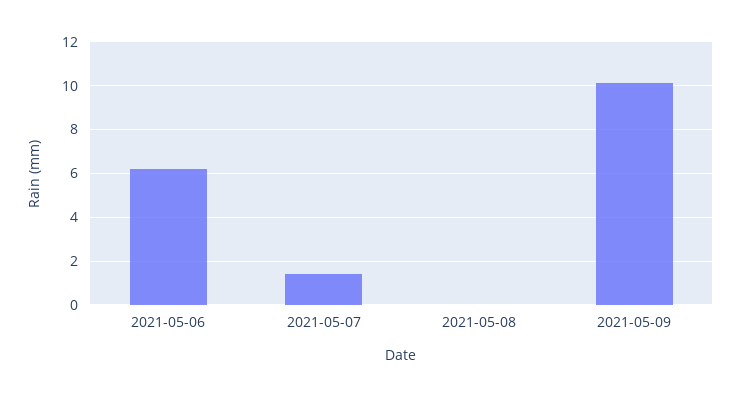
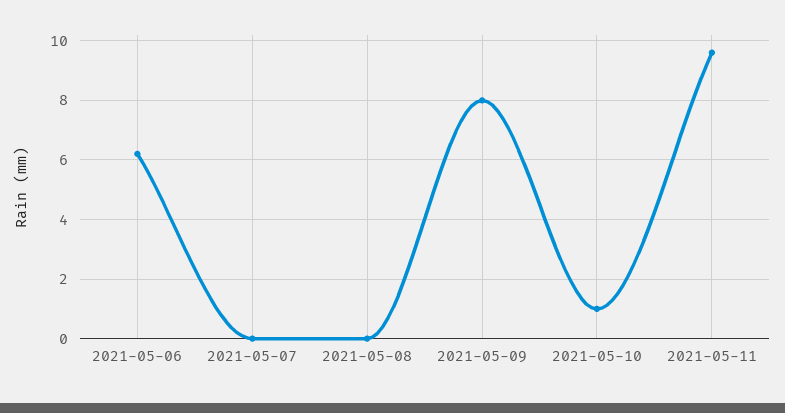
2021-05-07: 1.5 -> 0
2021-05-09: 10 -> 8
2021-05-10: none -> 1
2021-05-11: none -> 9.5

